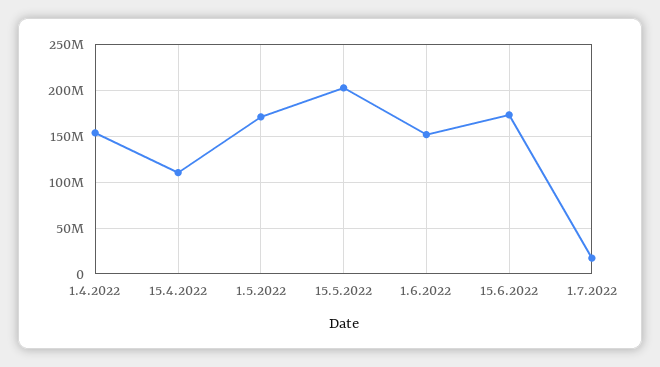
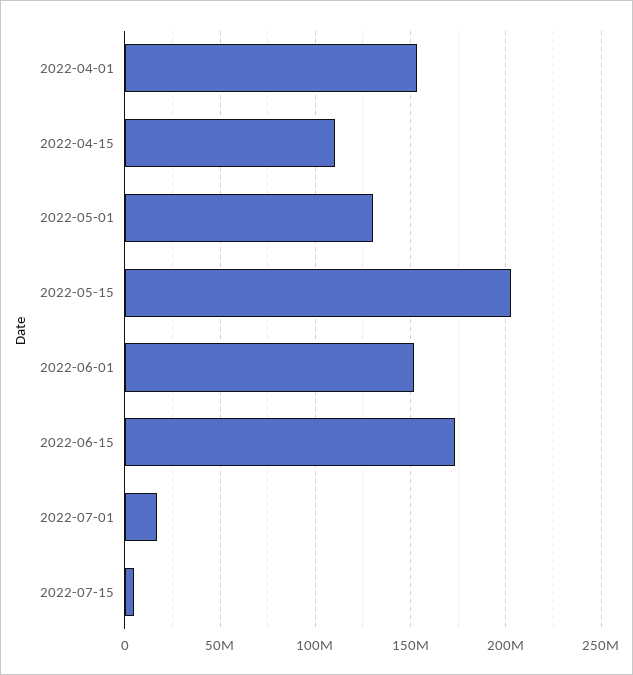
1.5.2022: 170000000 -> 130000000
2022-07-15: none -> 5000000

